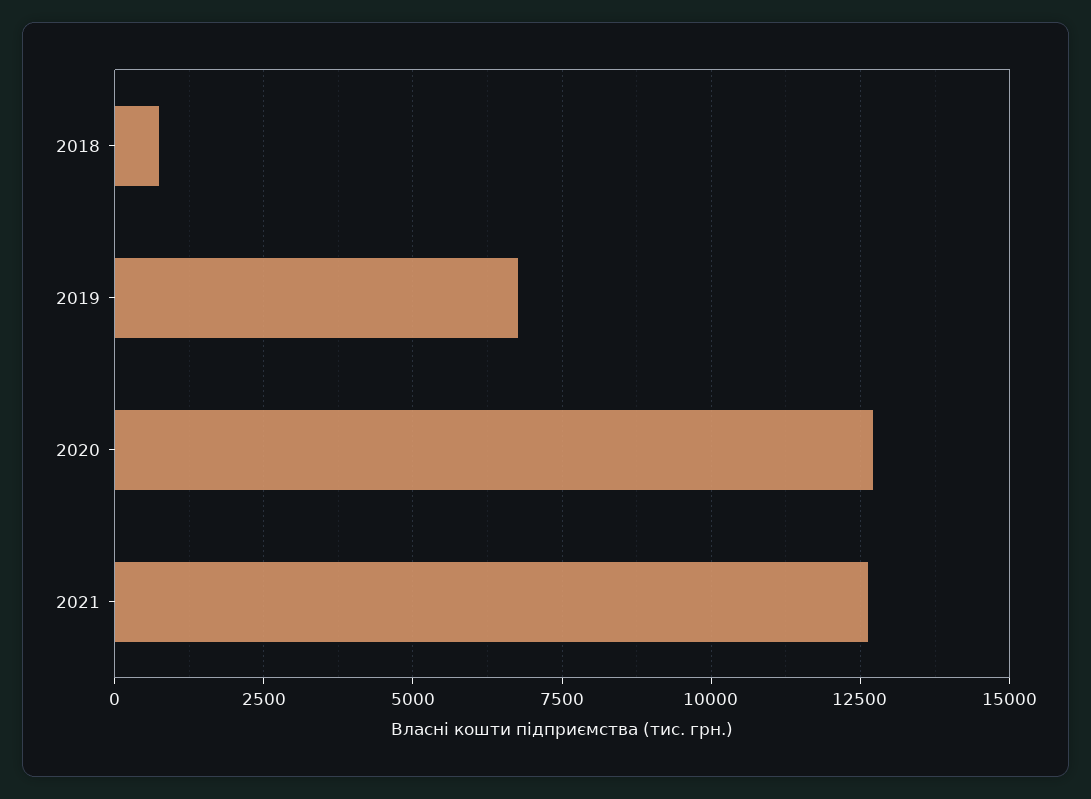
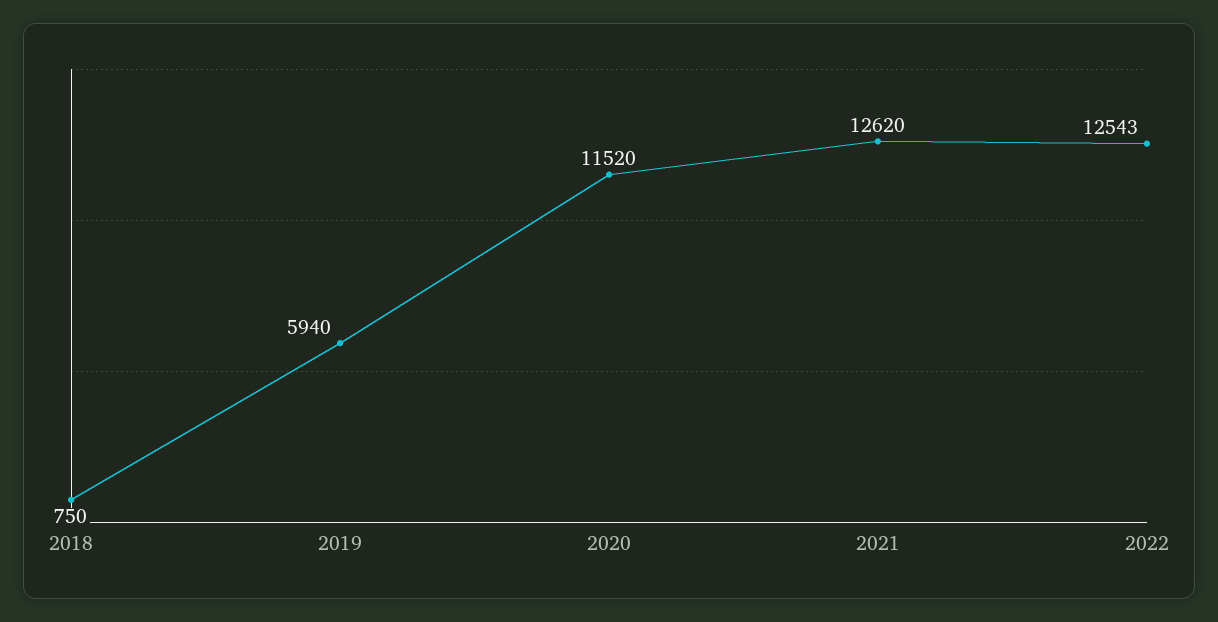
2019: 6750 -> 5940
2020: 12750 -> 11520
2022: none -> 12543

